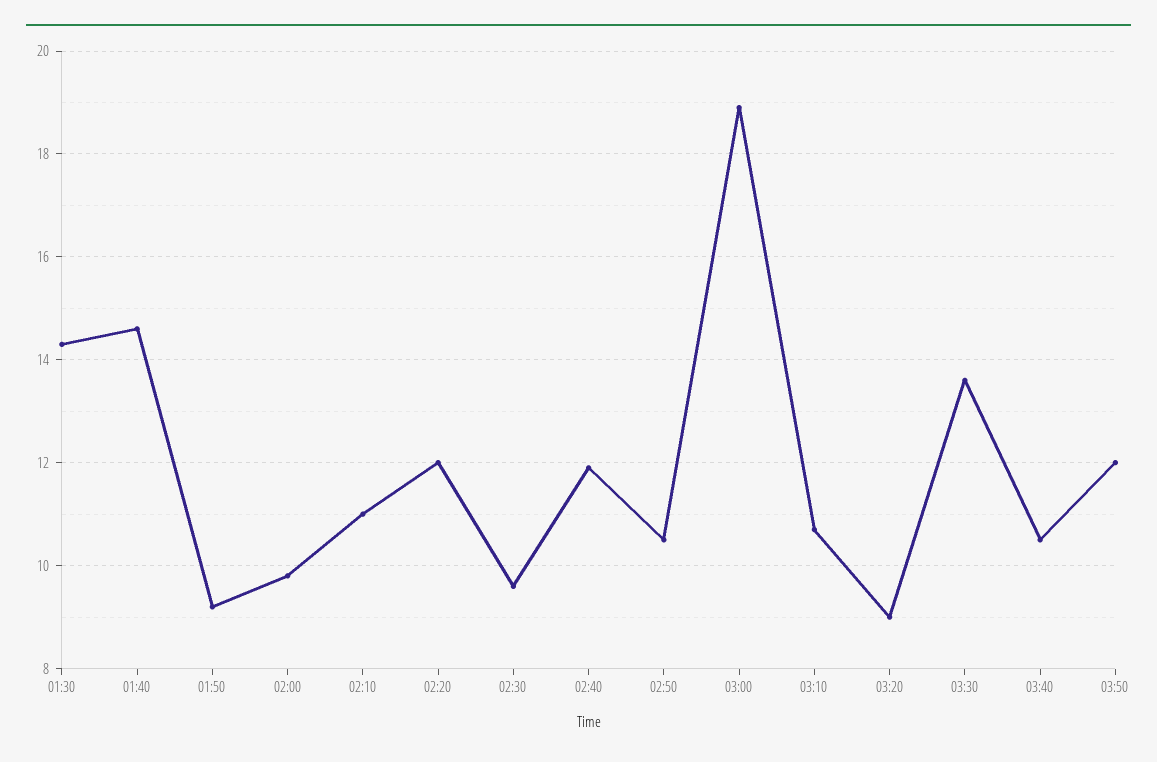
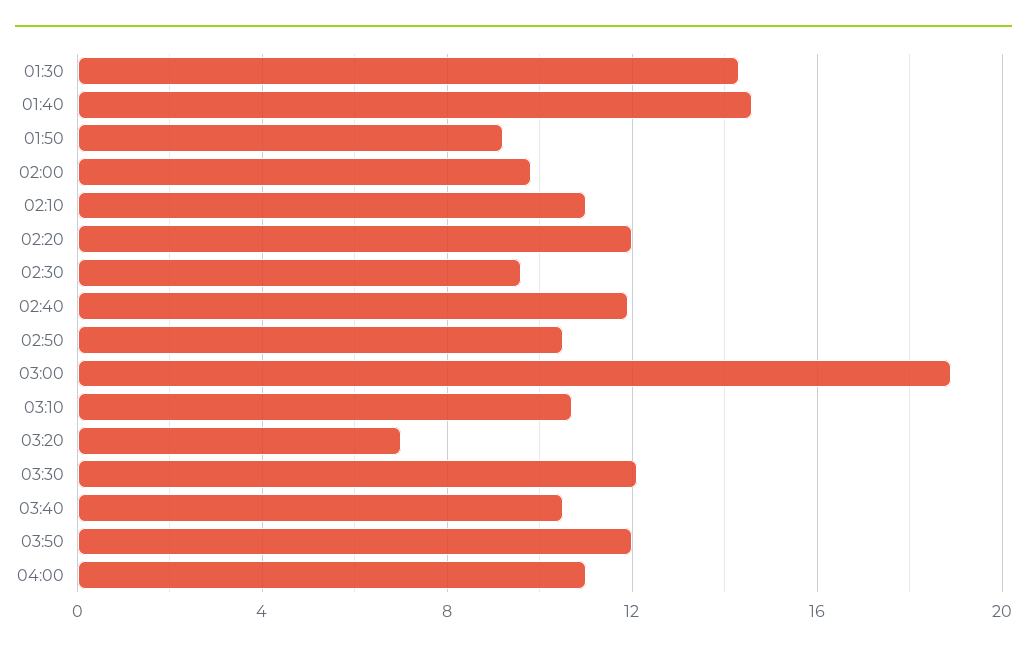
03:20: 9 -> 7
03:30: 13.5 -> 12
04:00: none -> 11

